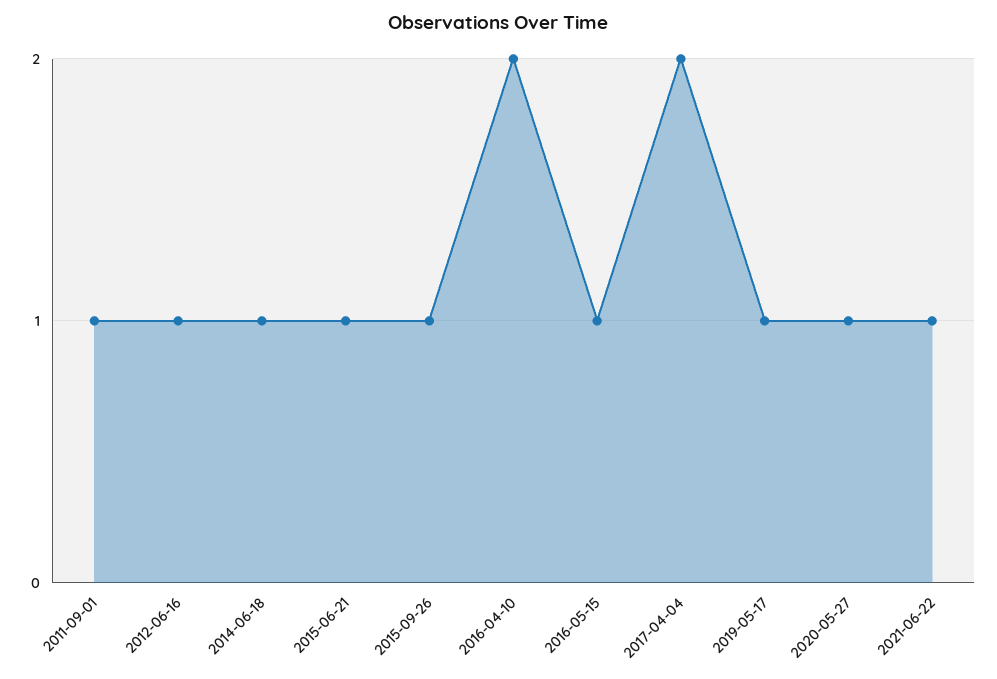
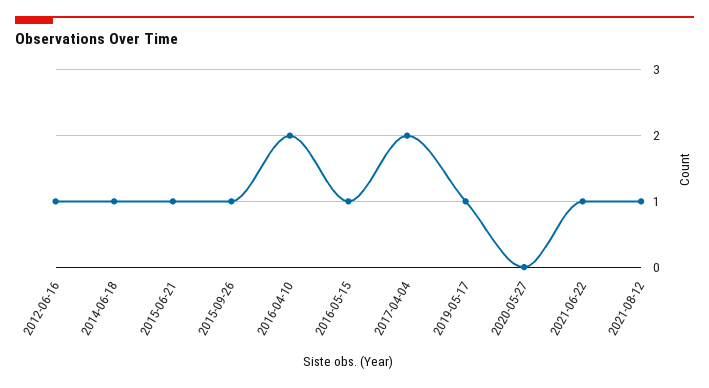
2011-09-01: 1 -> none
2020-05-27: 1 -> 0
2021-08-12: none -> 1

